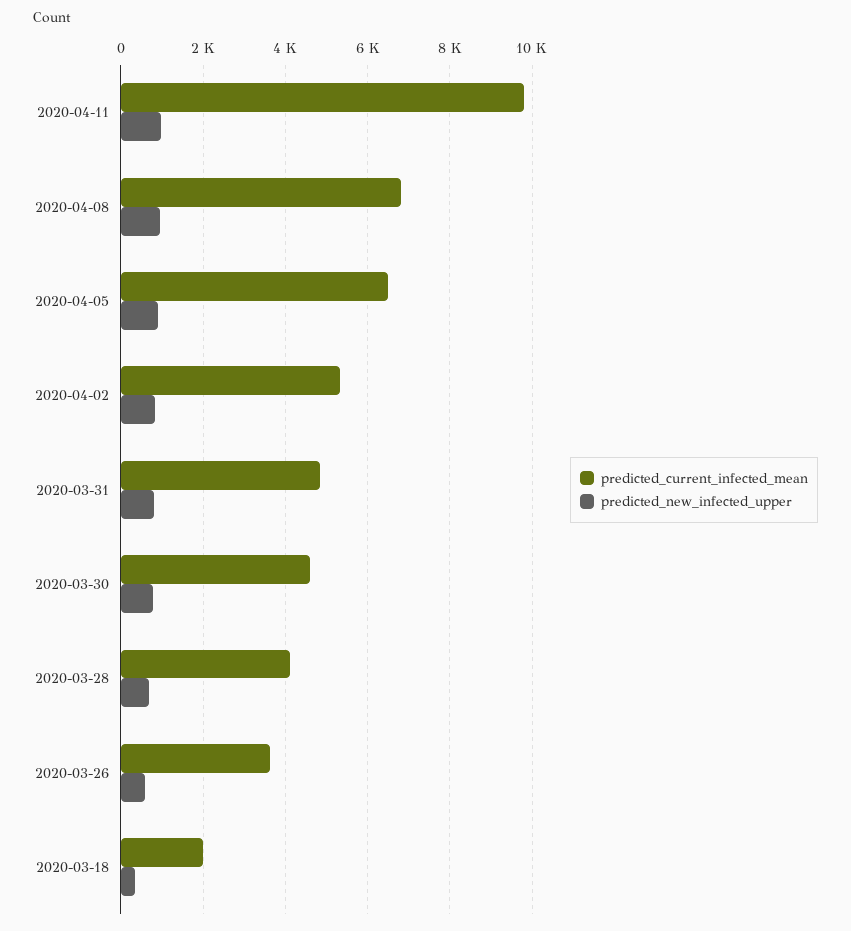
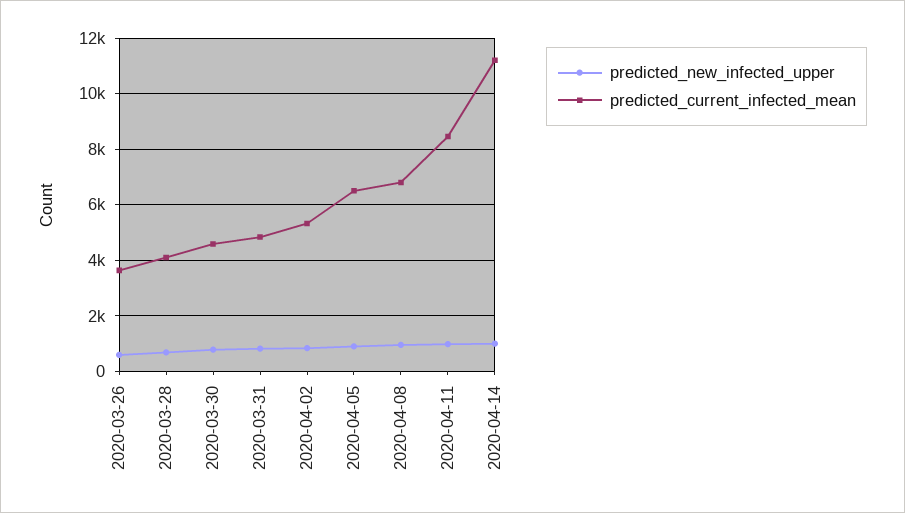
predicted_current_infected_mean, 2020-04-11: 9800 -> 8500
predicted_current_infected_mean, 2020-03-18: 2000 -> none
predicted_new_infected_upper, 2020-03-18: 400 -> none
predicted_new_infected_upper, 2020-04-14: none -> 1000
predicted_current_infected_mean, 2020-04-14: none -> 11250

